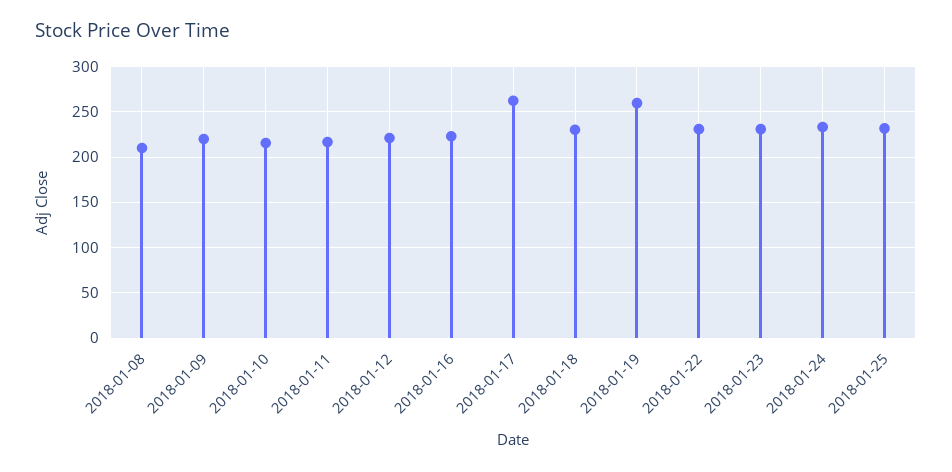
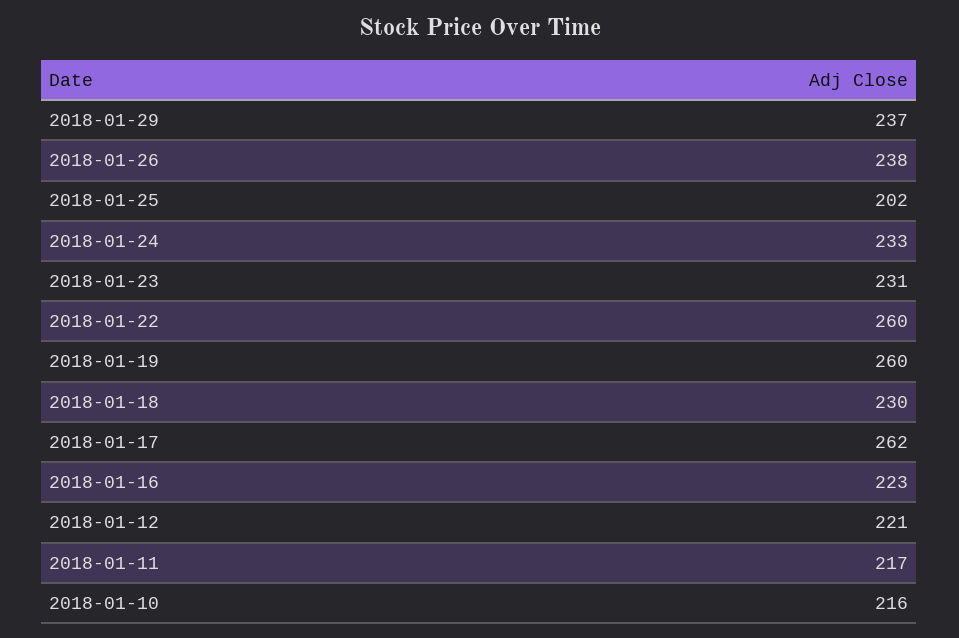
2018-01-08: 210 -> none
2018-01-09: 220 -> none
2018-01-22: 230 -> 260
2018-01-25: 230 -> 202
2018-01-29: none -> 237
2018-01-26: none -> 238

